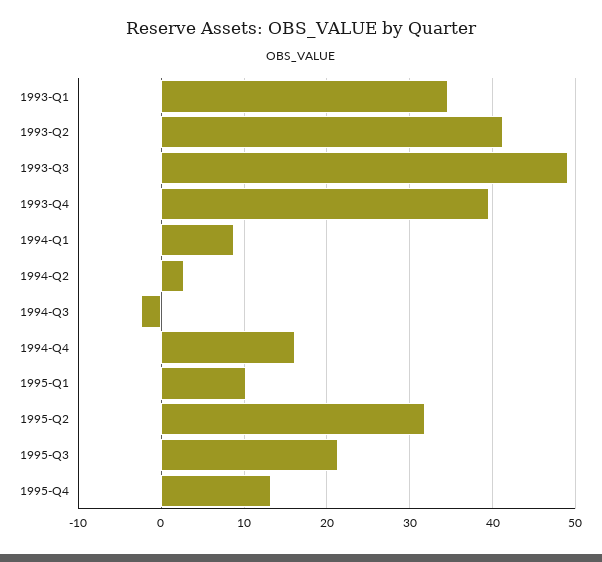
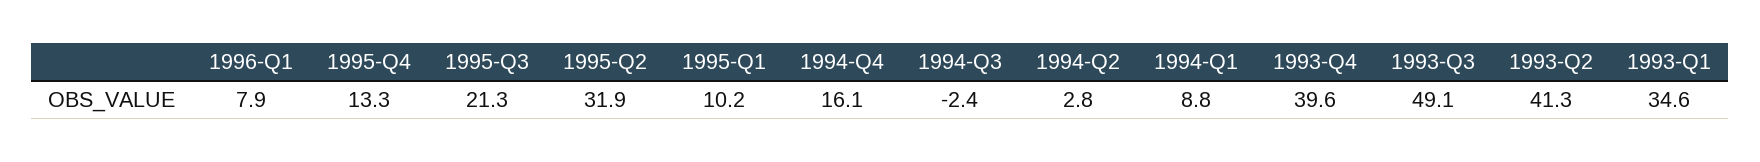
1996-Q1: none -> 7.9

